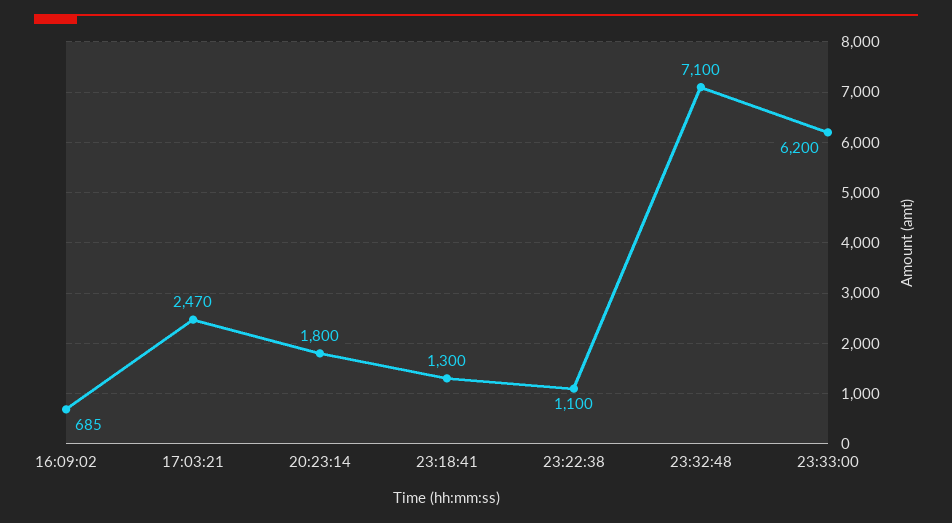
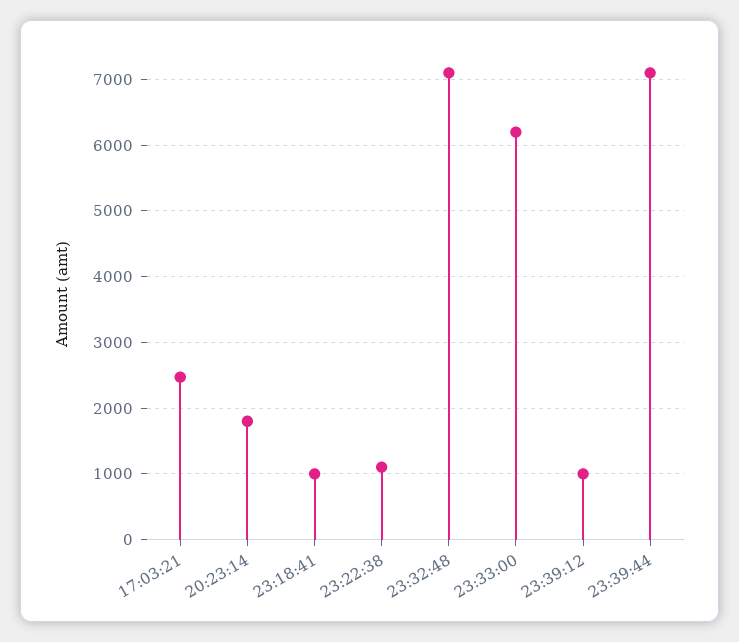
16:09:02: 685 -> none
23:18:41: 1300 -> 1000
23:39:12: none -> 1000
23:39:44: none -> 7100

